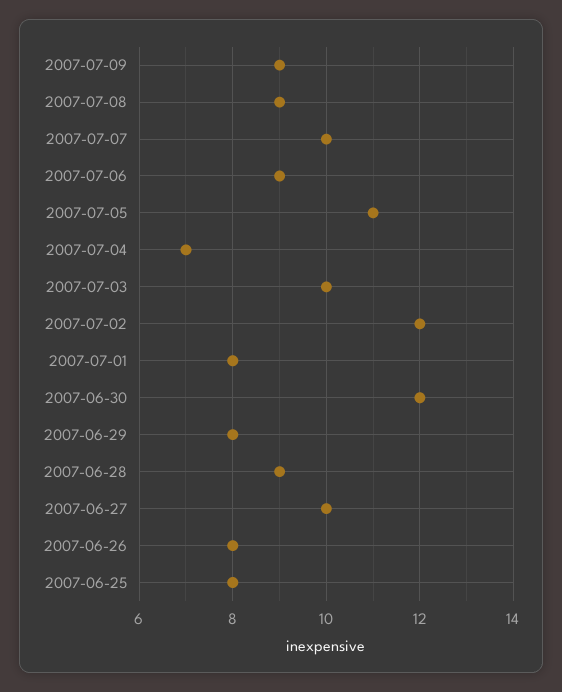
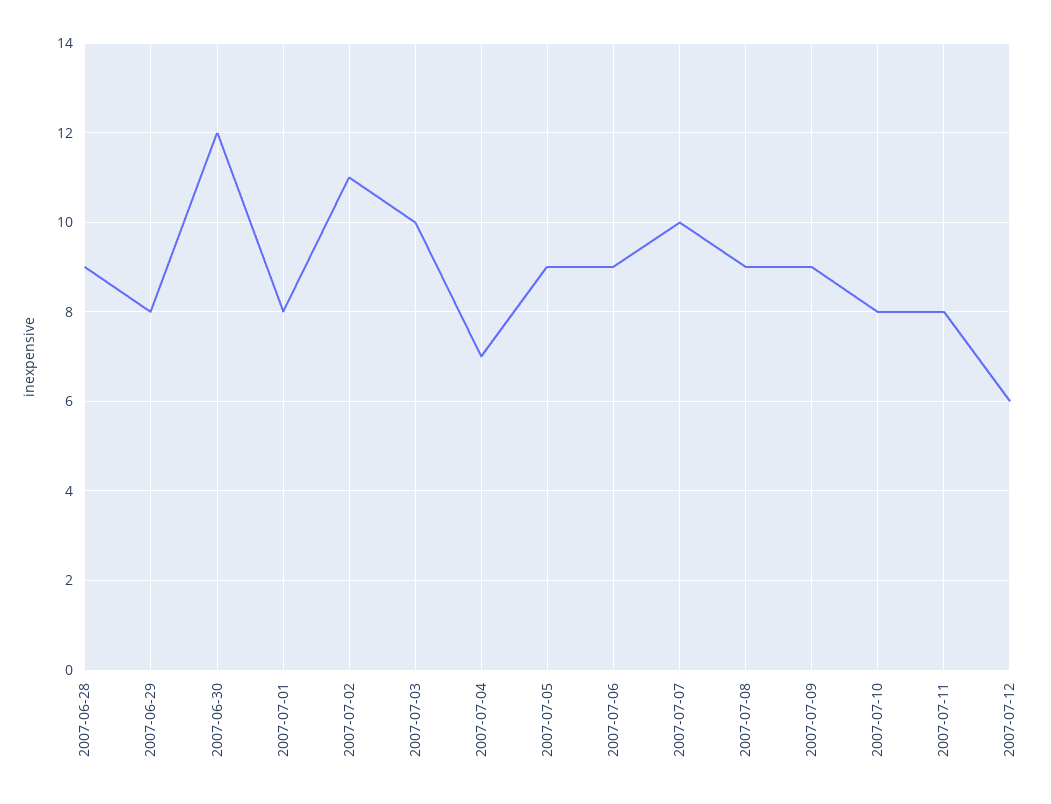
2007-07-05: 11 -> 9
2007-07-02: 12 -> 11
2007-06-27: 10 -> none
2007-06-26: 8 -> none
2007-06-25: 8 -> none
2007-07-10: none -> 8
2007-07-11: none -> 8
2007-07-12: none -> 6

